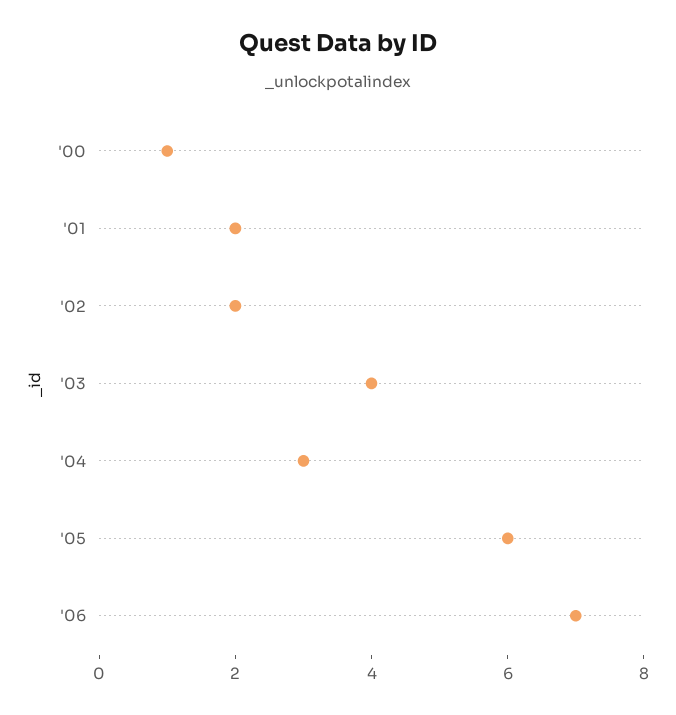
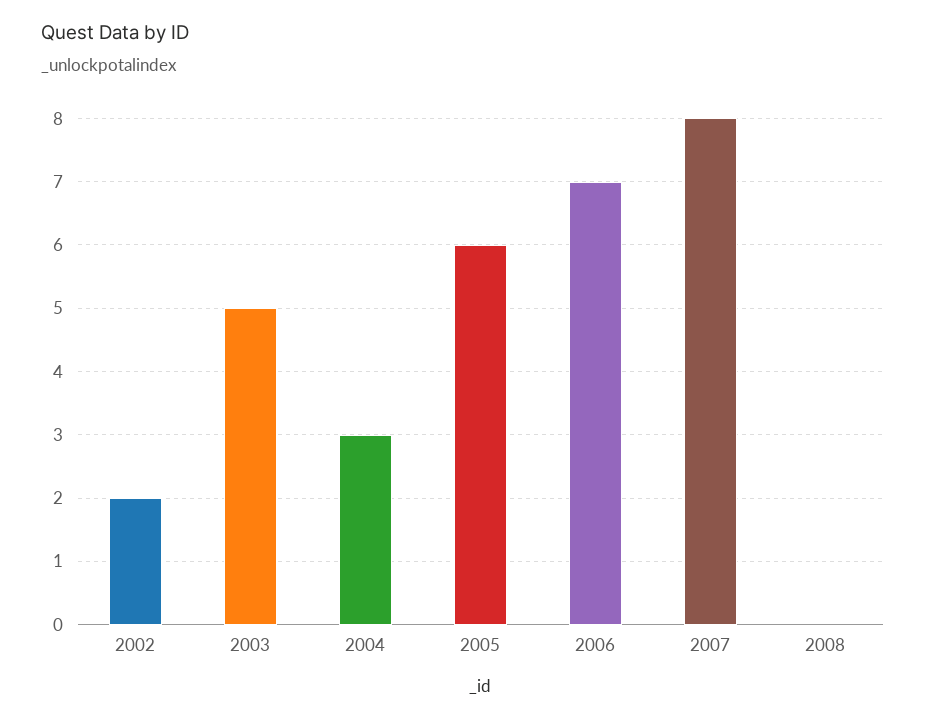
'00: 1 -> none
'01: 2 -> none
'03: 4 -> 5
2007: none -> 8
2008: none -> 0

